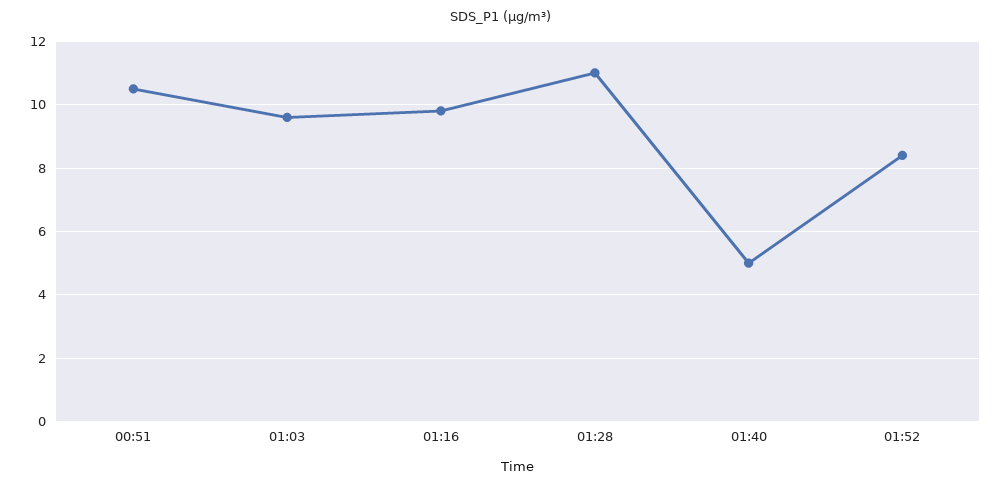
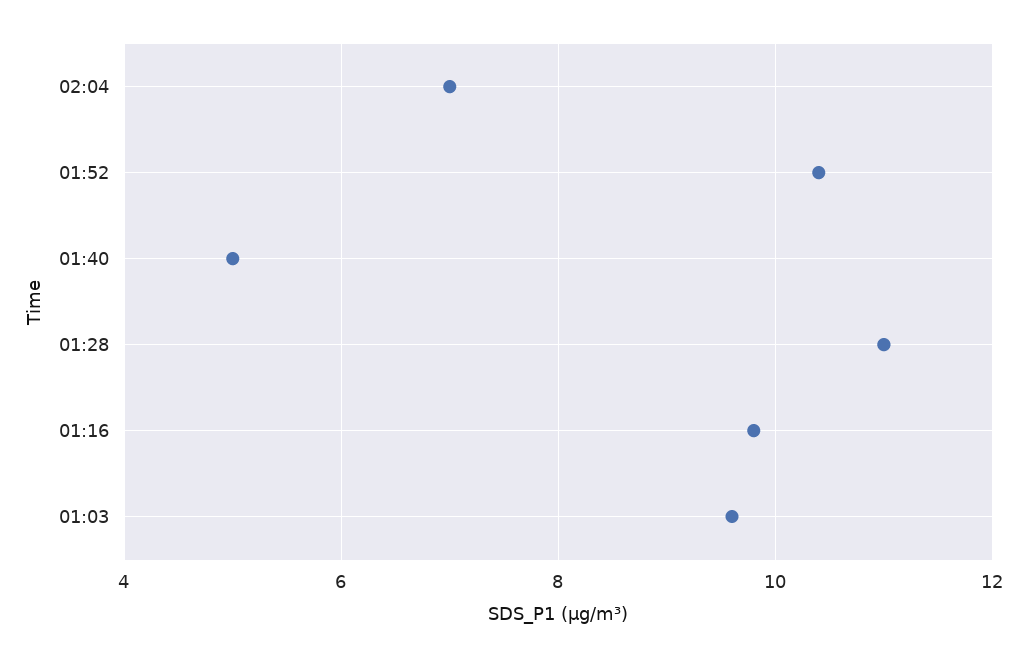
00:51: 10.5 -> none
01:52: 8.5 -> 10.5
02:04: none -> 7

